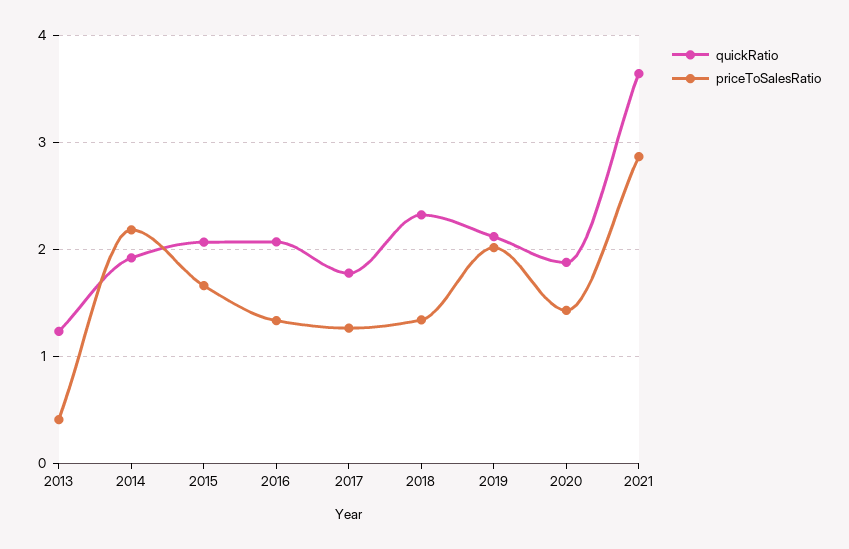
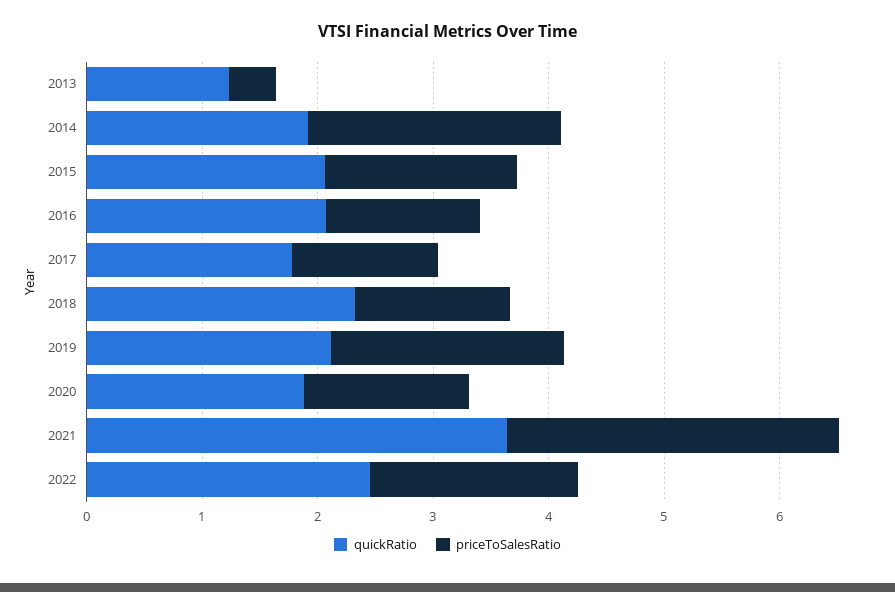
quickRatio, 2022: none -> 2.4
priceToSalesRatio, 2022: none -> 1.8

